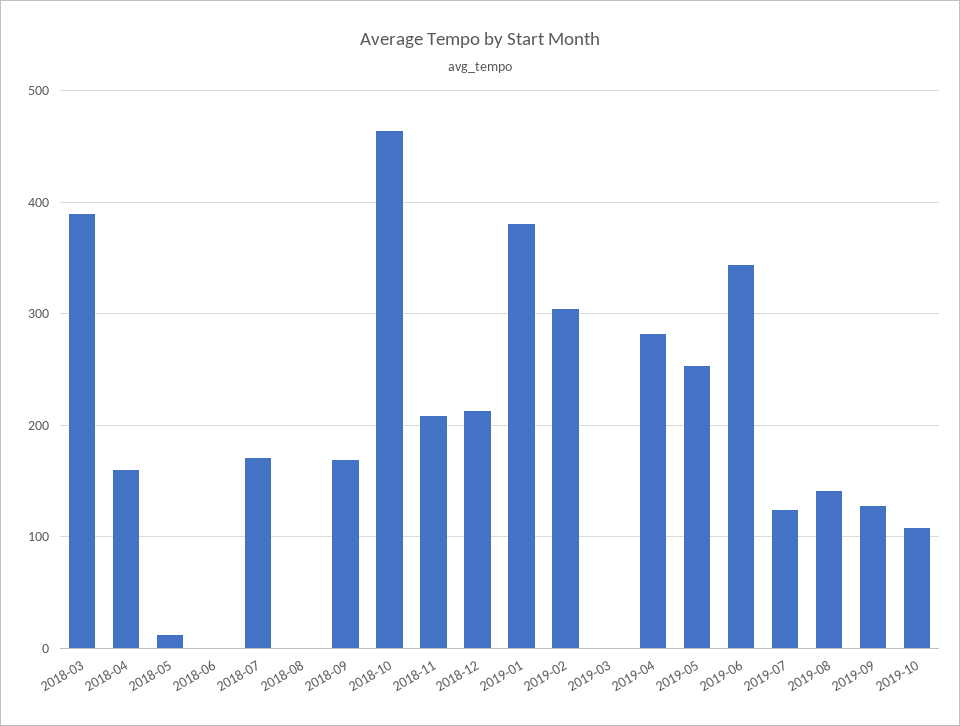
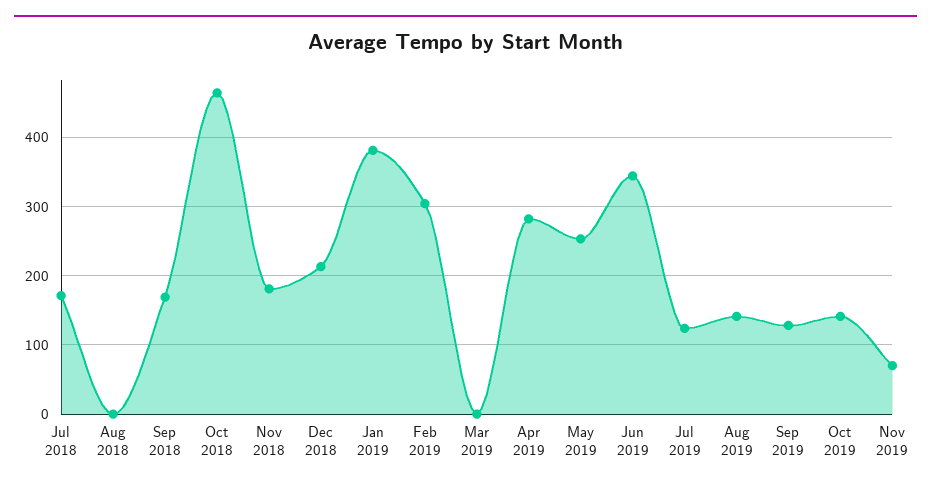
2018-03: 390 -> none
2018-04: 160 -> none
2018-05: 10 -> none
2018-06: 0 -> none
2018-11: 210 -> 180
2019-10: 110 -> 140
Nov 2019: none -> 70

